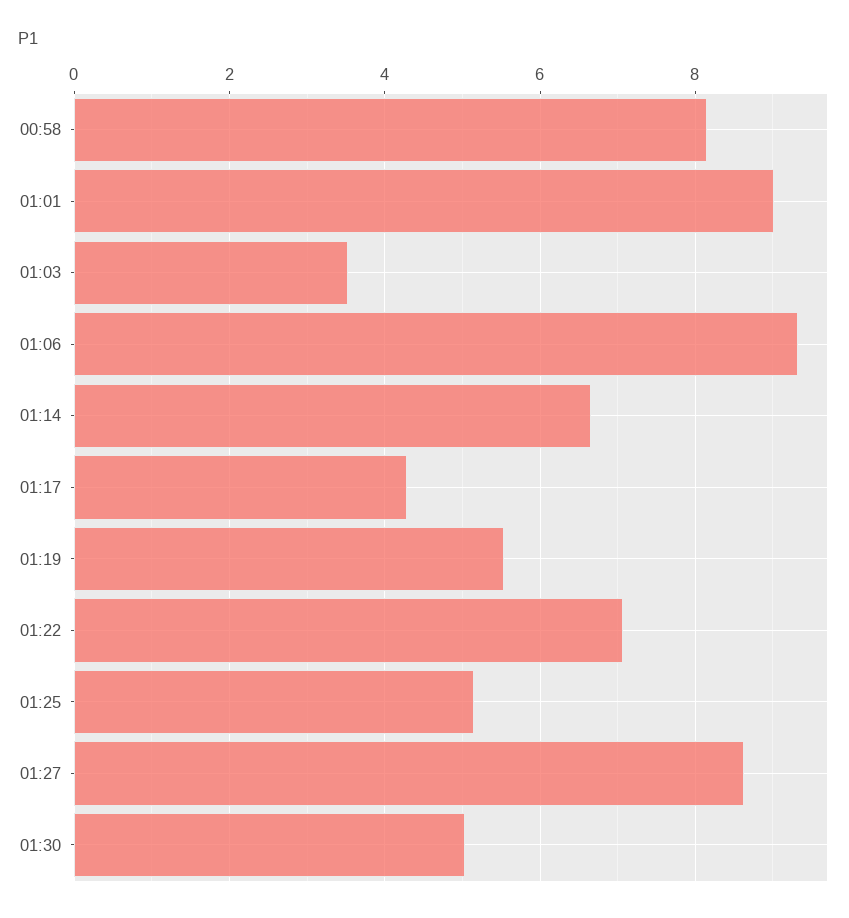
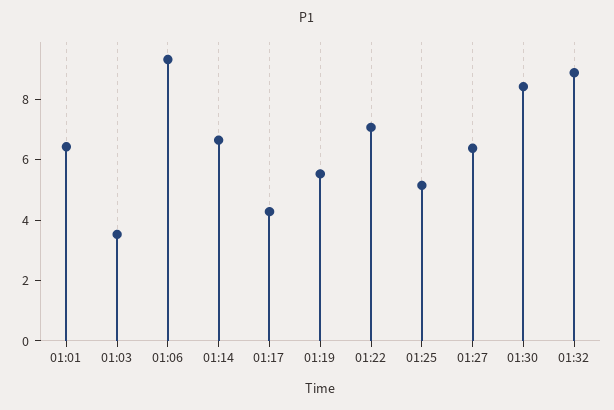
00:58: 8.2 -> none
01:01: 9 -> 6.5
01:27: 8.6 -> 6.5
01:30: 5 -> 8.5
01:32: none -> 9

